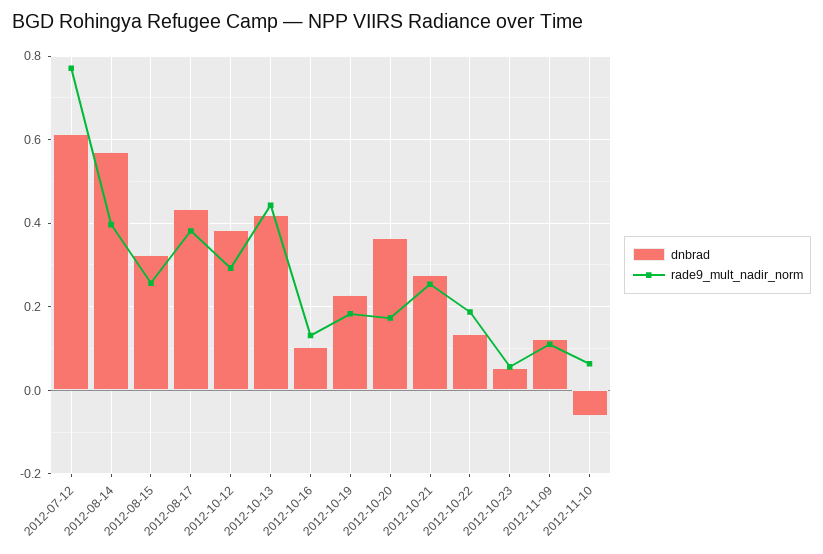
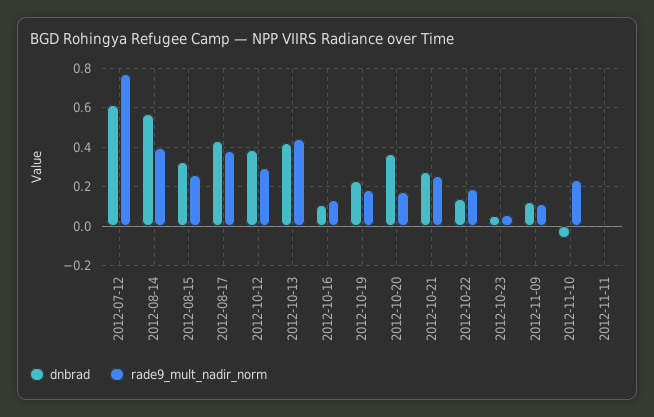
rade9_mult_nadir_norm, 2012-11-10: 0.06 -> 0.25
dnbrad, 2012-11-11: none -> 0
rade9_mult_nadir_norm, 2012-11-11: none -> 0

